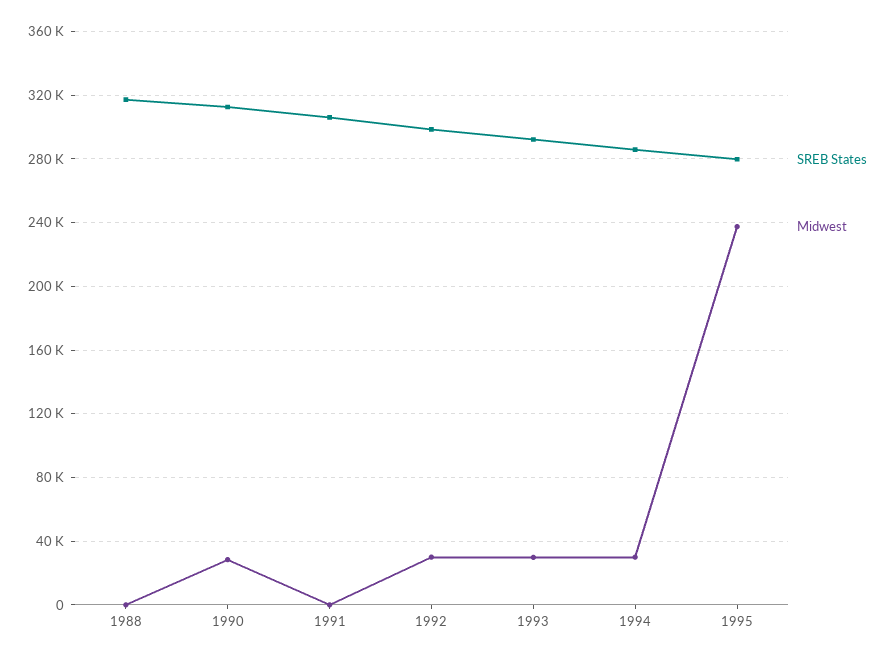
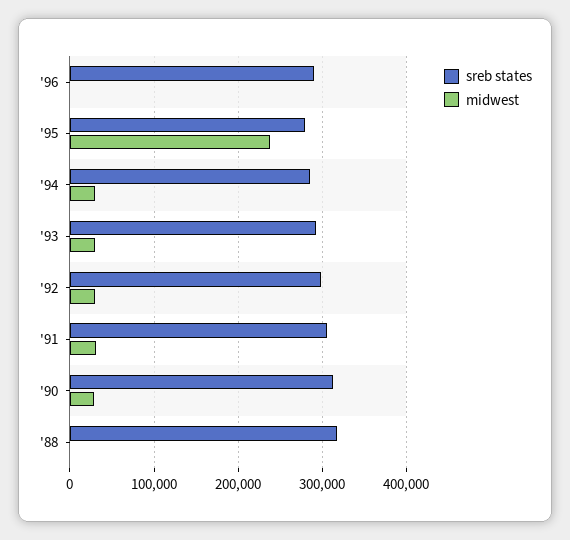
Midwest, 1991: 0 -> 30000
SREB States, '96: none -> 290000
Midwest, '96: none -> 0

